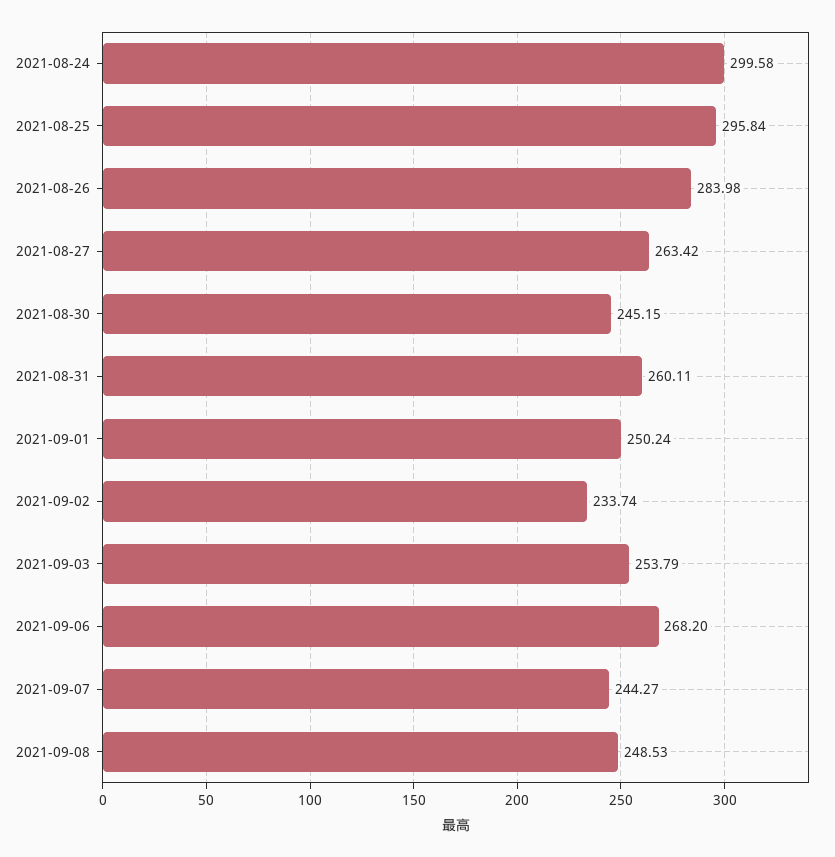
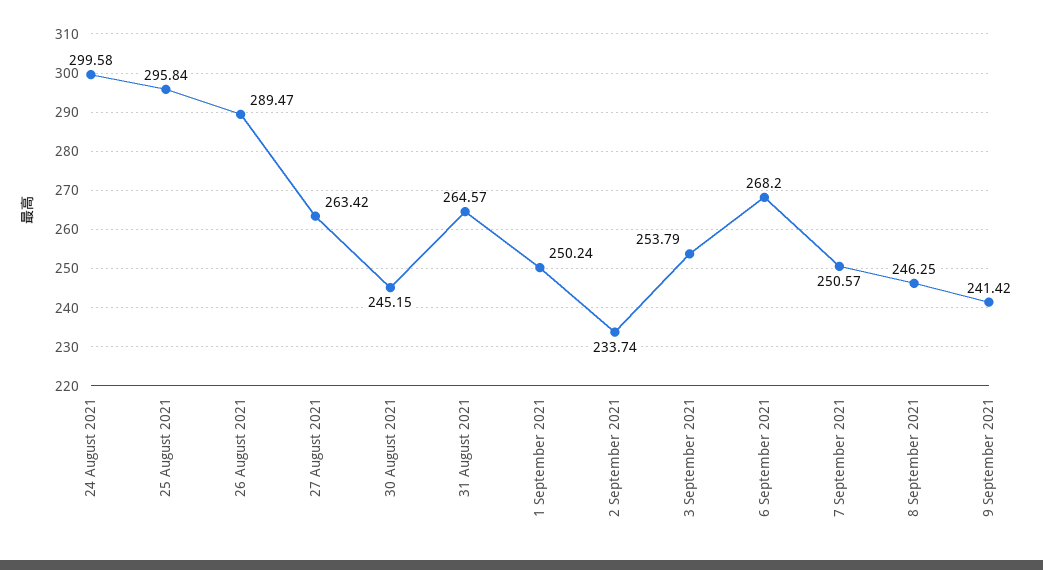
2021-08-26: 283.98 -> 289.47
2021-08-31: 260.11 -> 264.57
2021-09-07: 244.27 -> 250.57
2021-09-08: 248.53 -> 246.25
9 September 2021: none -> 241.42

